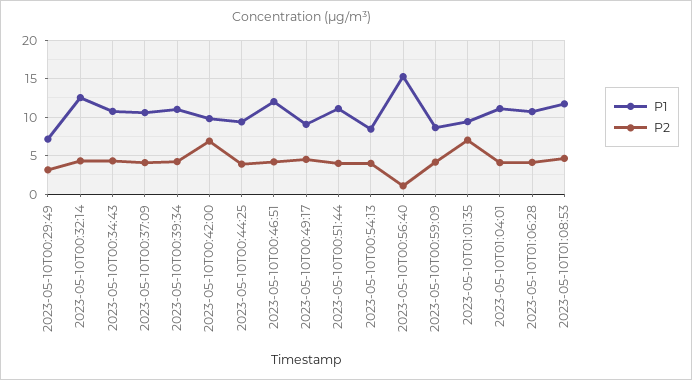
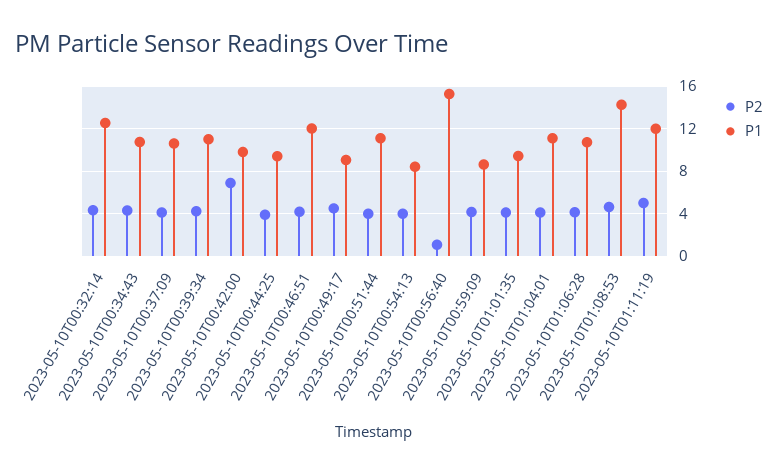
P1, 2023-05-10T00:29:49: 7 -> none
P2, 2023-05-10T00:29:49: 3 -> none
P2, 2023-05-10T01:01:35: 7 -> 4
P1, 2023-05-10T01:08:53: 12 -> 14
P2, 2023-05-10T01:11:19: none -> 5
P1, 2023-05-10T01:11:19: none -> 12

